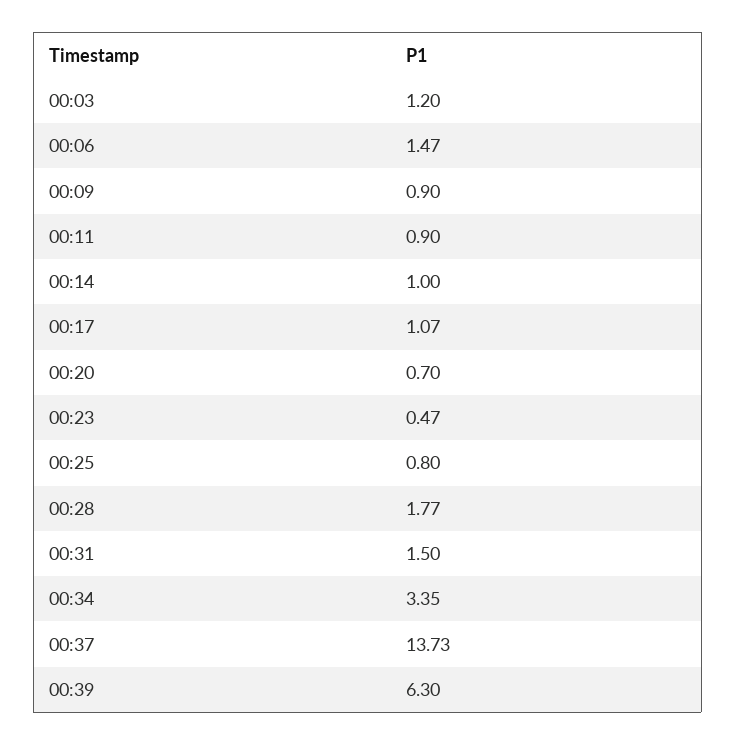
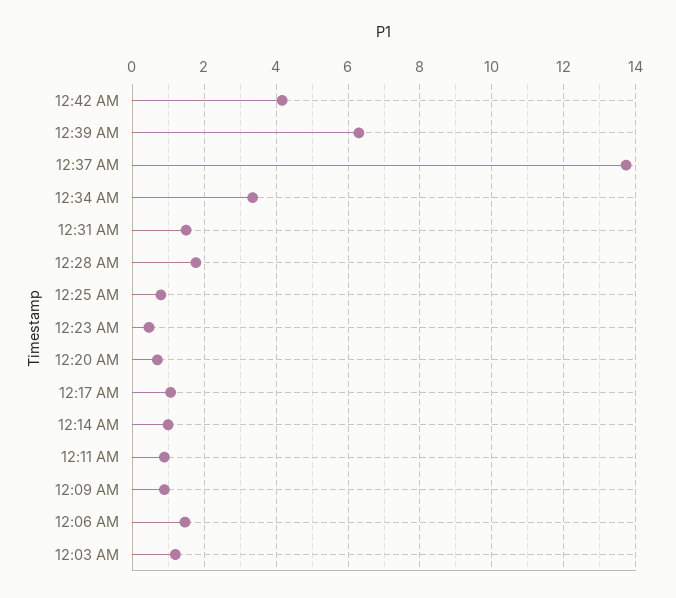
12:42 AM: none -> 4.2

